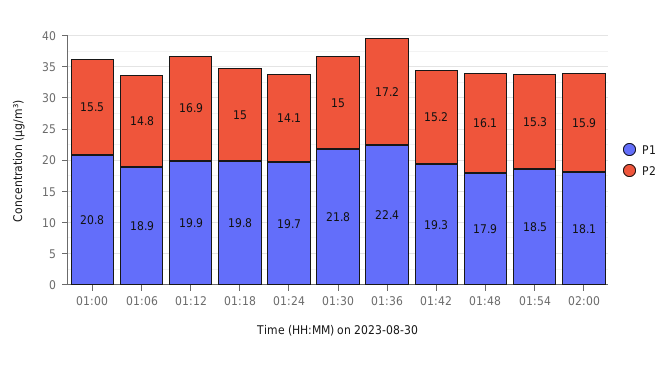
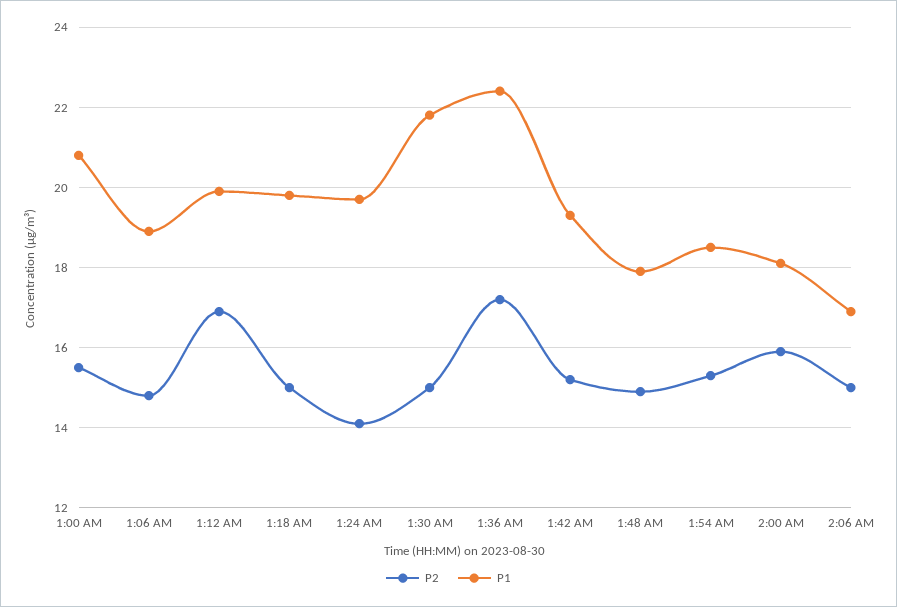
P2, 01:48: 16.1 -> 15
P2, 2:06 AM: none -> 15
P1, 2:06 AM: none -> 17

